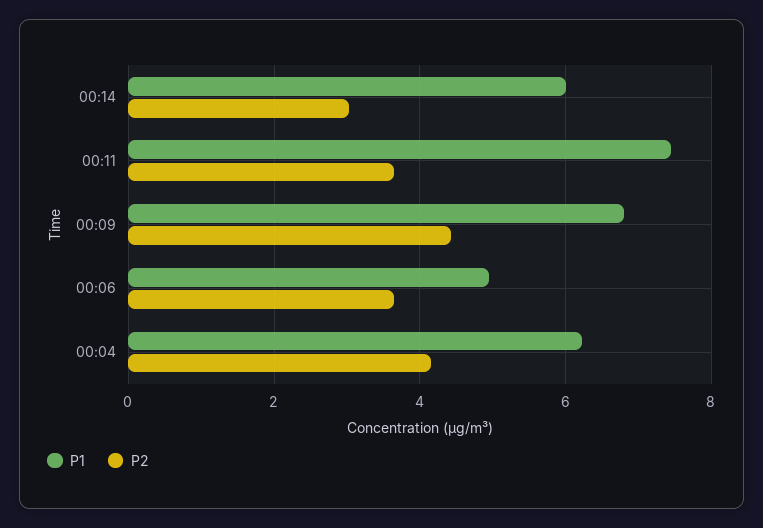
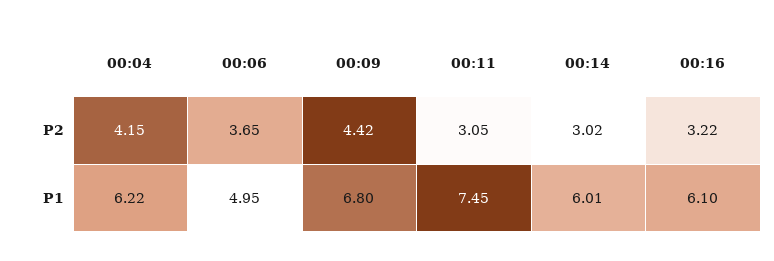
P2, 00:11: 3.6 -> 3.05
P2, 00:16: none -> 3.22
P1, 00:16: none -> 6.1

